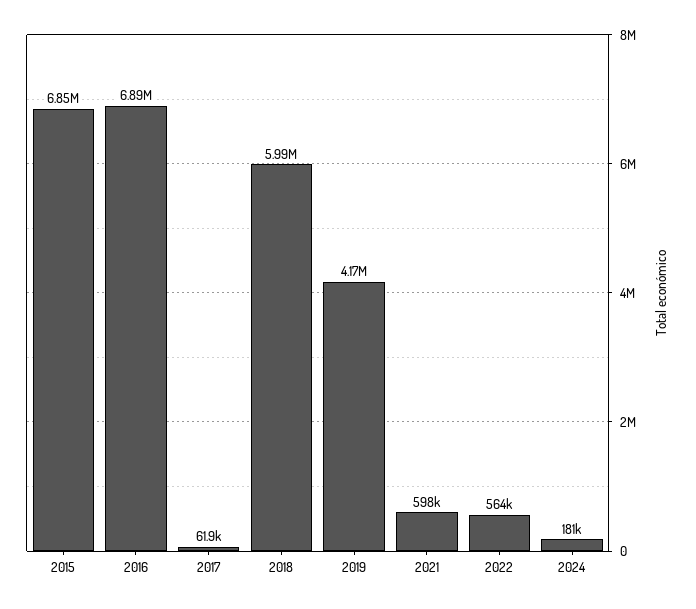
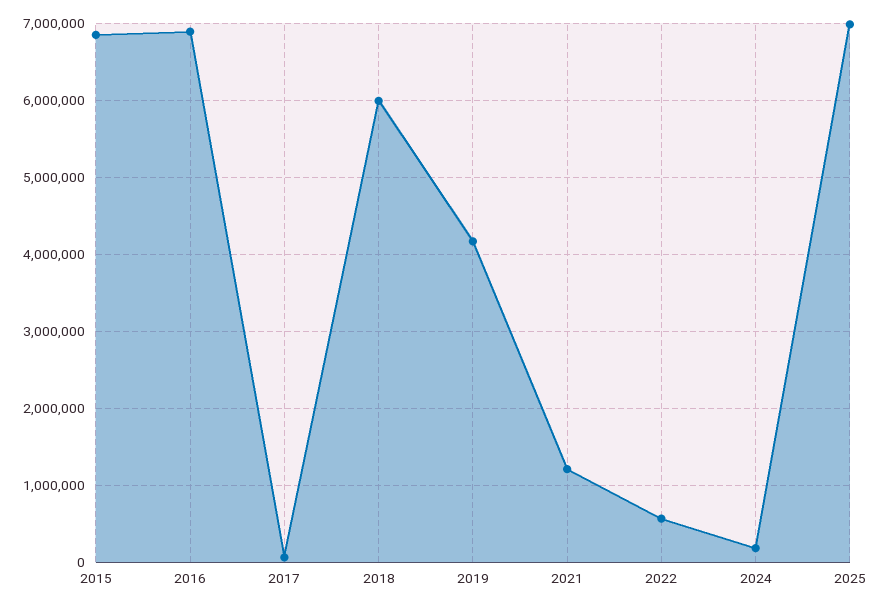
2021: 598000 -> 1200000
2025: none -> 7000000

